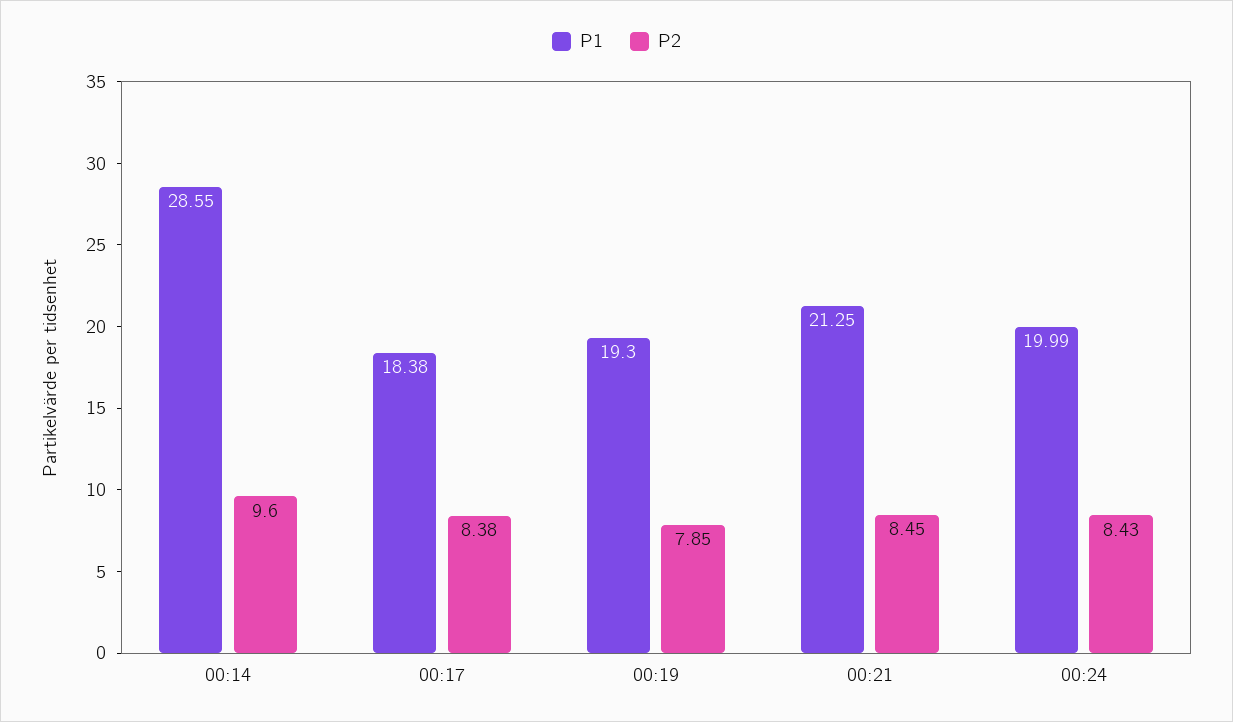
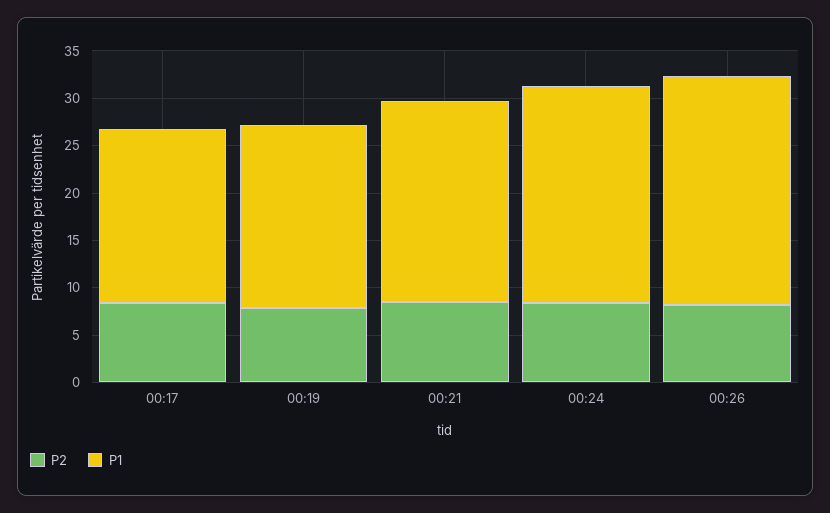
P1, 00:14: 28.55 -> none
P2, 00:14: 9.6 -> none
P1, 00:24: 19.99 -> 23
P2, 00:26: none -> 8
P1, 00:26: none -> 24

